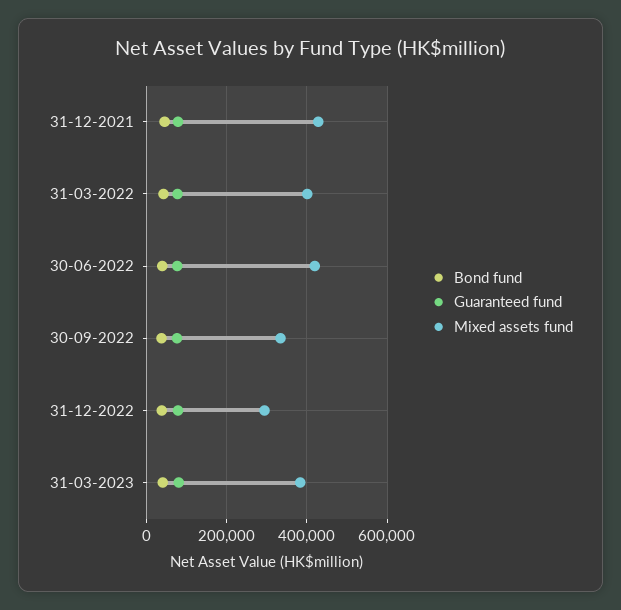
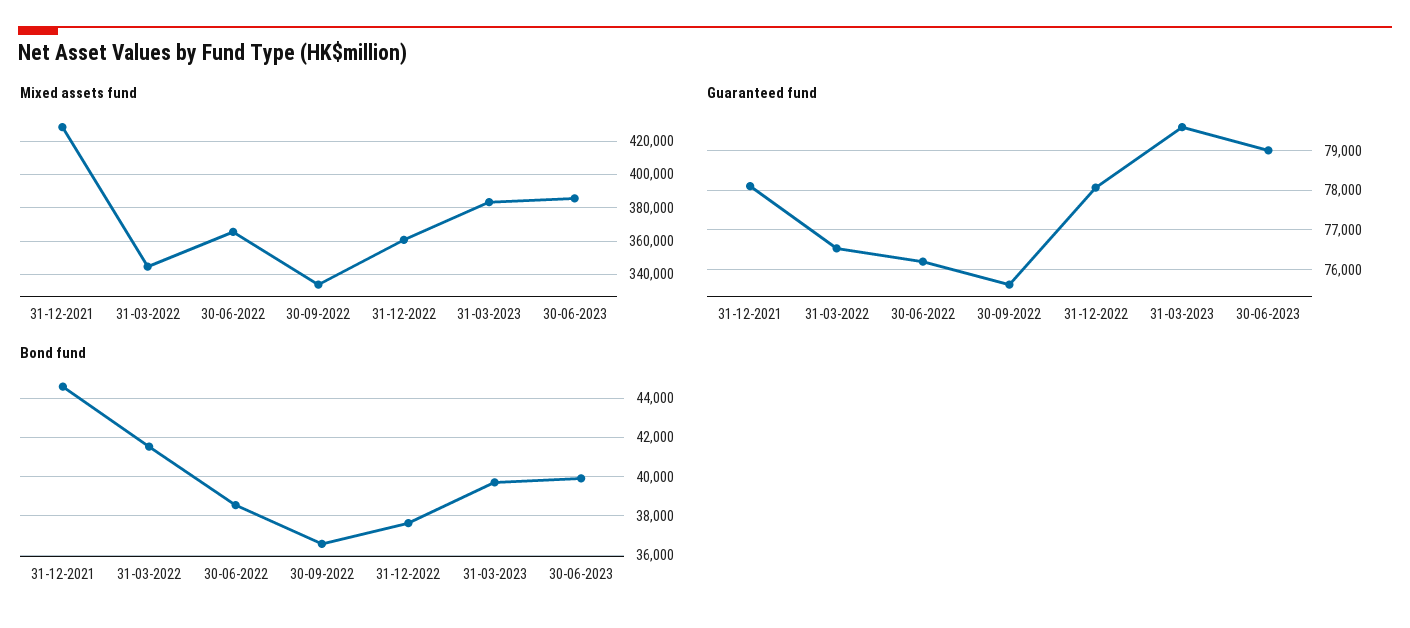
Mixed assets fund, 31-03-2022: 400000 -> 345000
Mixed assets fund, 30-06-2022: 420000 -> 365000
Mixed assets fund, 31-12-2022: 300000 -> 360000
Mixed assets fund, 30-06-2023: none -> 385000
Guaranteed fund, 30-06-2023: none -> 79000
Bond fund, 30-06-2023: none -> 40000

